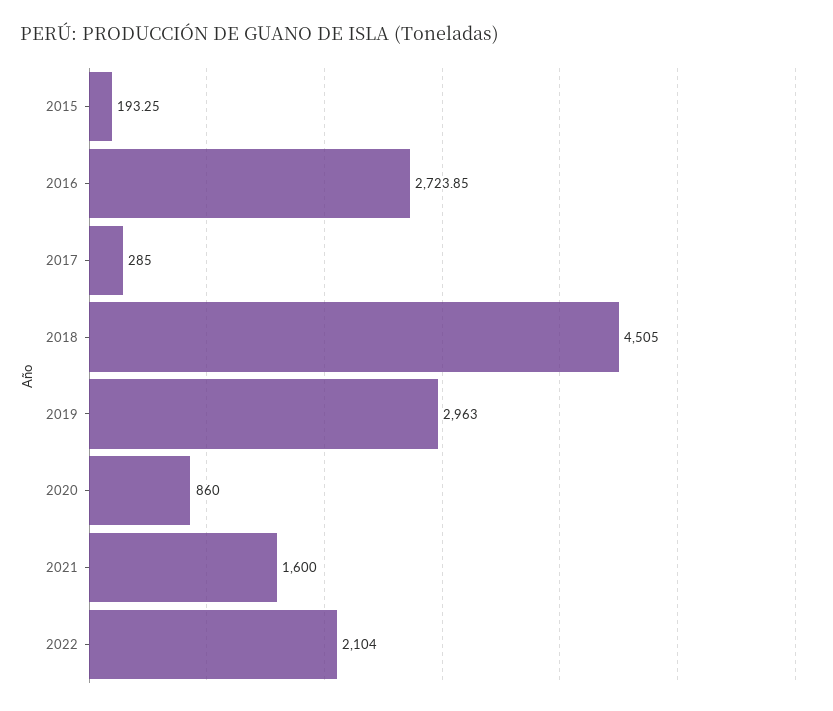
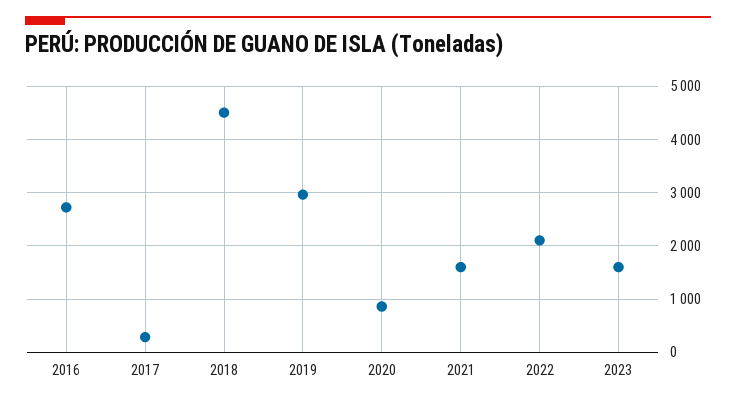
2015: 193.25 -> none
2023: none -> 1600

